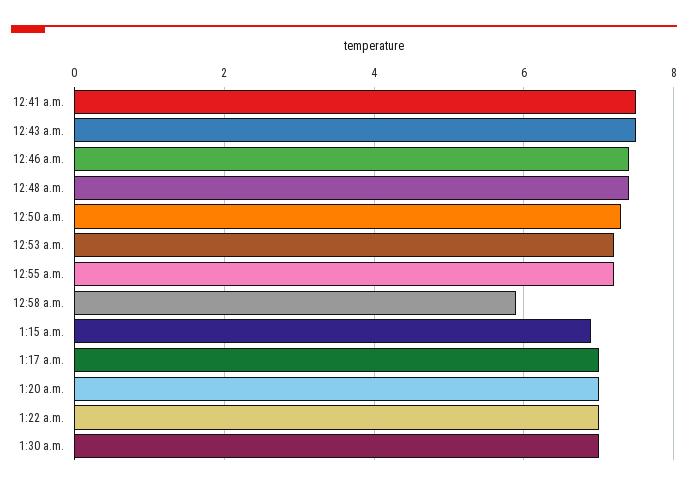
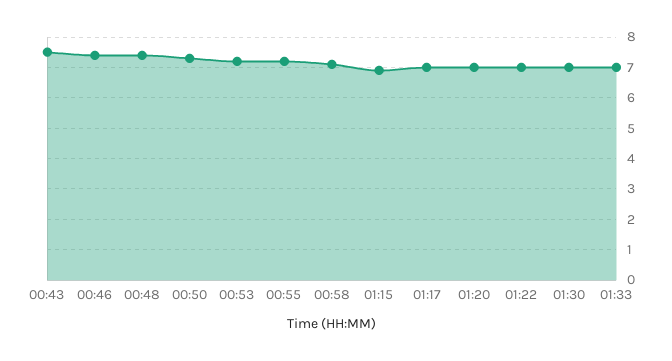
12:41 a.m.: 7.5 -> none
12:58 a.m.: 6 -> 7
01:33: none -> 7

